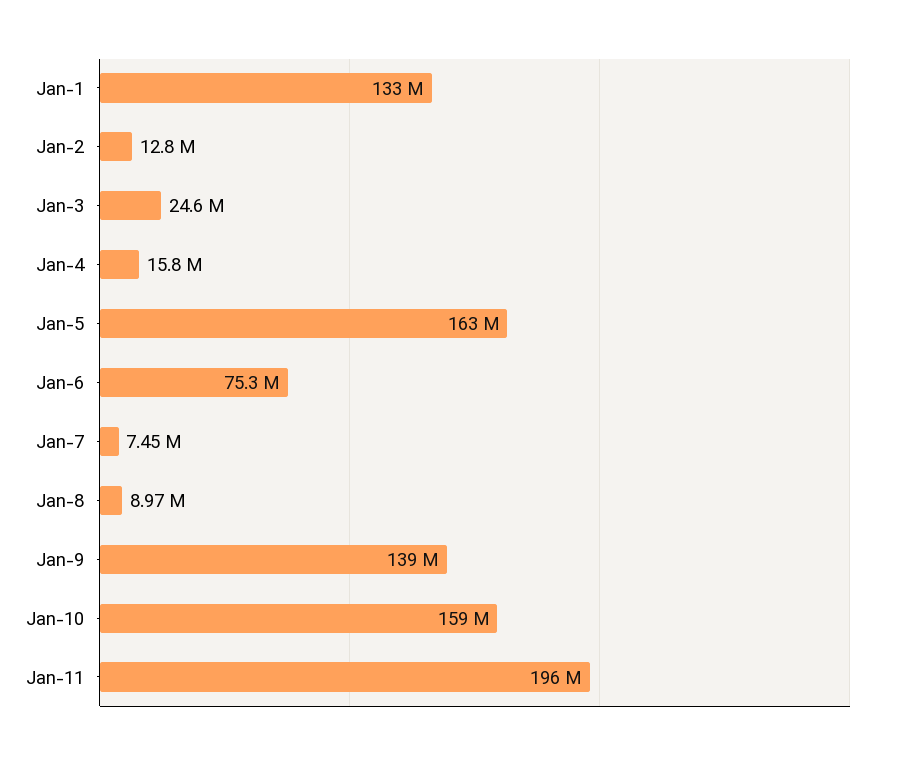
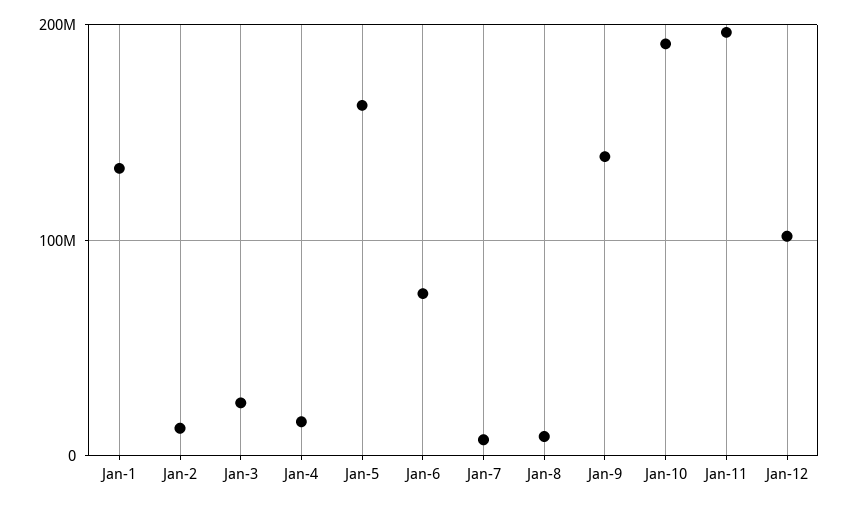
Jan-10: 159000000 -> 190000000
Jan-12: none -> 100000000

